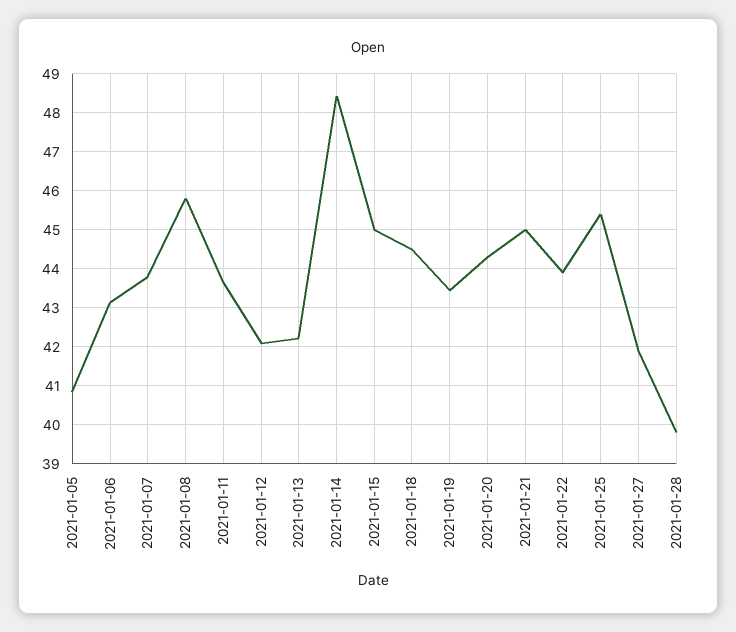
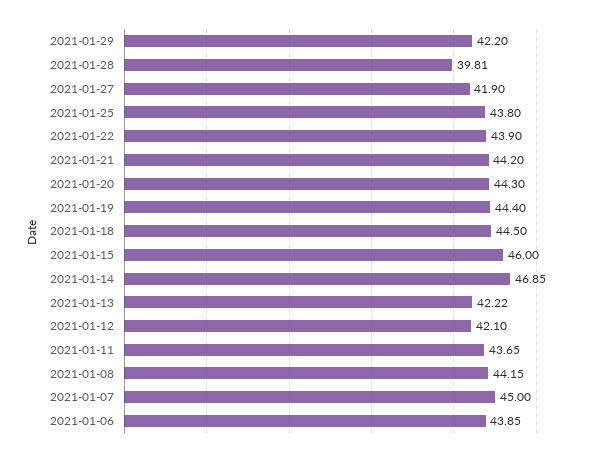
2021-01-05: 40.8 -> none
2021-01-06: 43.2 -> 43.85
2021-01-07: 43.8 -> 45
2021-01-08: 45.8 -> 44.15
2021-01-14: 48.4 -> 46.85
2021-01-15: 45 -> 46
2021-01-19: 43.4 -> 44.4
2021-01-21: 45 -> 44.2
2021-01-25: 45.4 -> 43.8
2021-01-29: none -> 42.2

